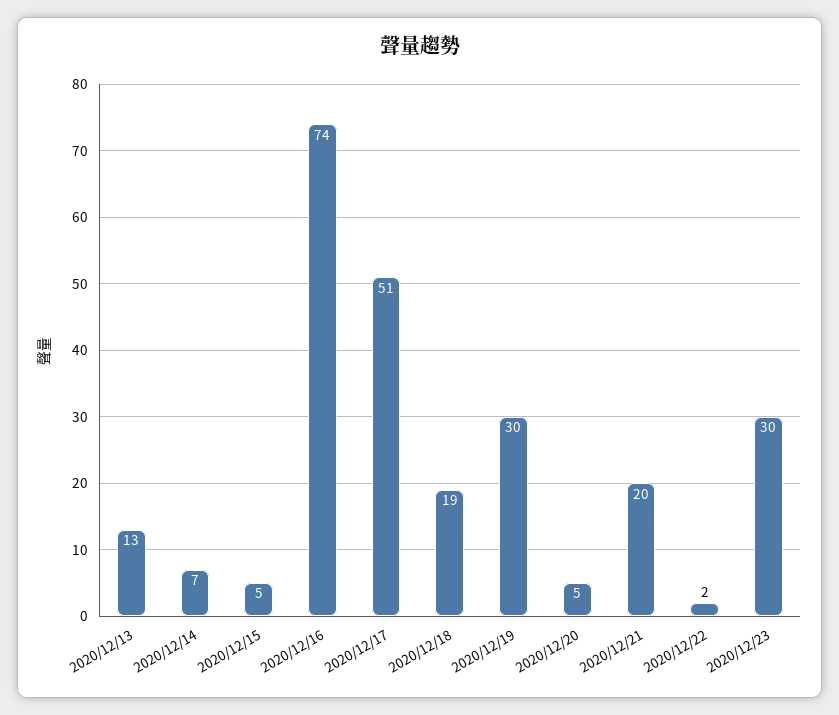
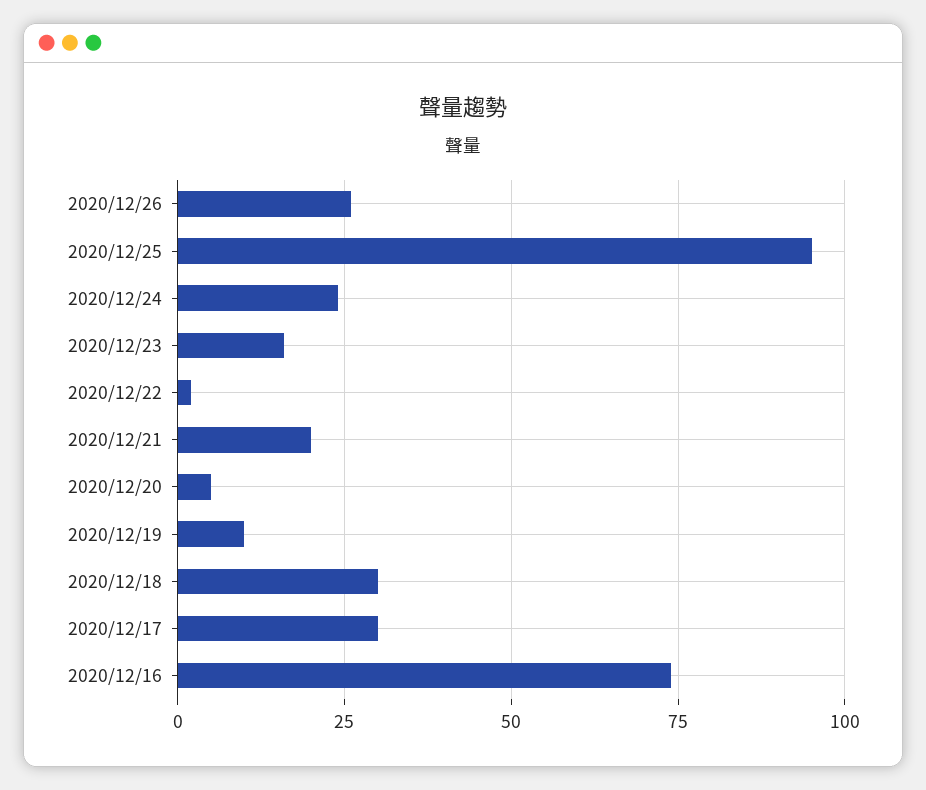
2020/12/13: 13 -> none
2020/12/14: 7 -> none
2020/12/15: 5 -> none
2020/12/17: 51 -> 30
2020/12/18: 19 -> 30
2020/12/19: 30 -> 10
2020/12/23: 30 -> 15
2020/12/26: none -> 25
2020/12/25: none -> 95
2020/12/24: none -> 25

